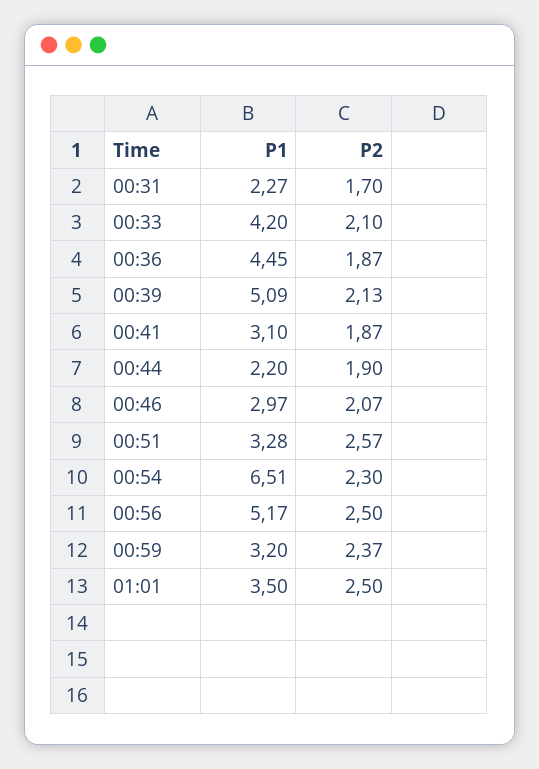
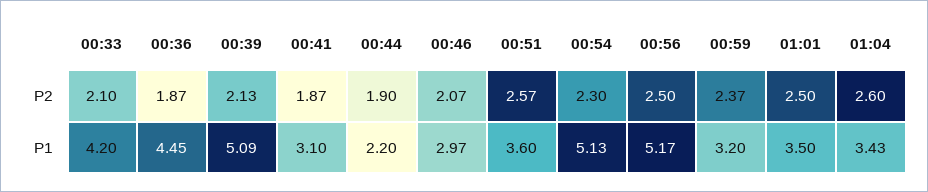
P1, 00:31: 2.27 -> none
P2, 00:31: 1.7 -> none
P1, 00:51: 3.28 -> 3.6
P1, 00:54: 6.51 -> 5.13
P2, 01:04: none -> 2.6
P1, 01:04: none -> 3.43

